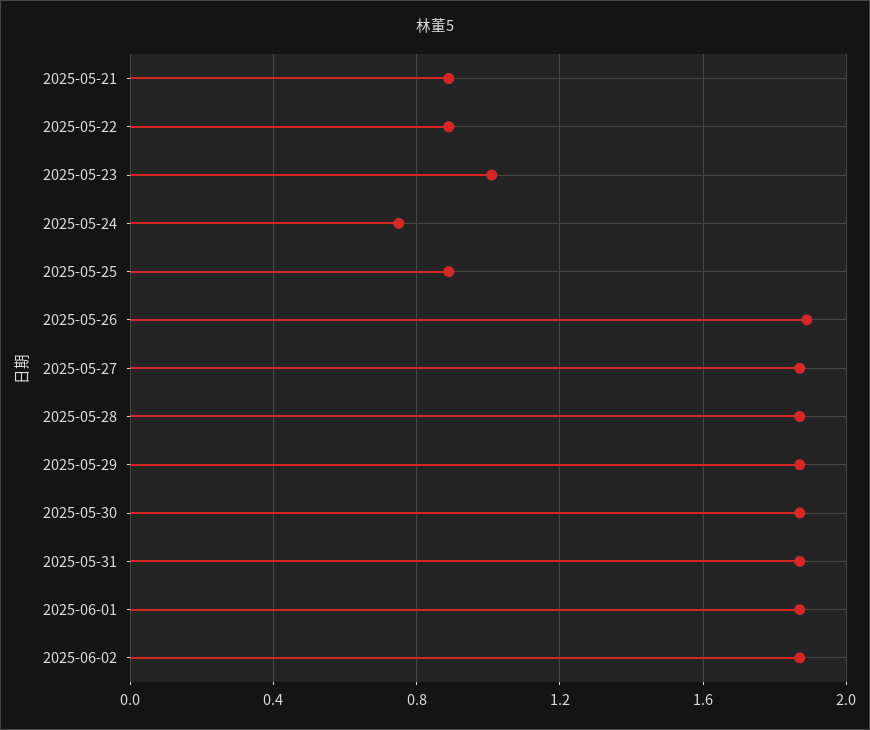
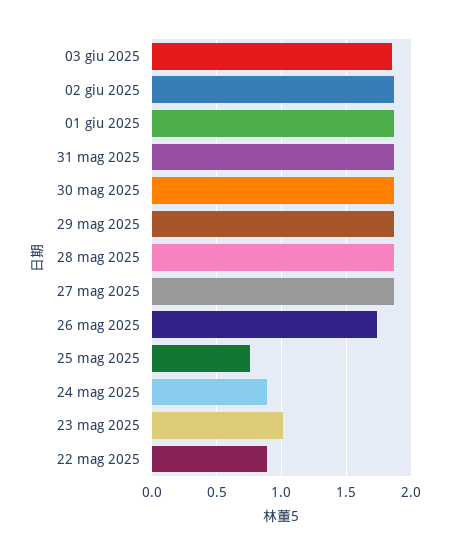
2025-05-21: 0.9 -> none
2025-05-24: 0.75 -> 0.9
2025-05-25: 0.9 -> 0.75
2025-05-26: 1.9 -> 1.75
03 giu 2025: none -> 1.85

